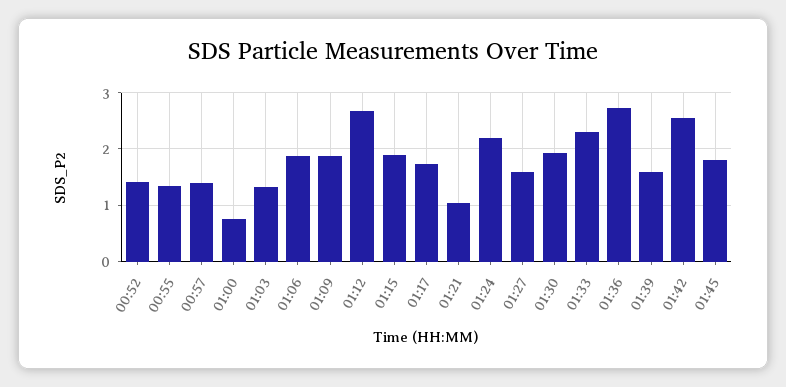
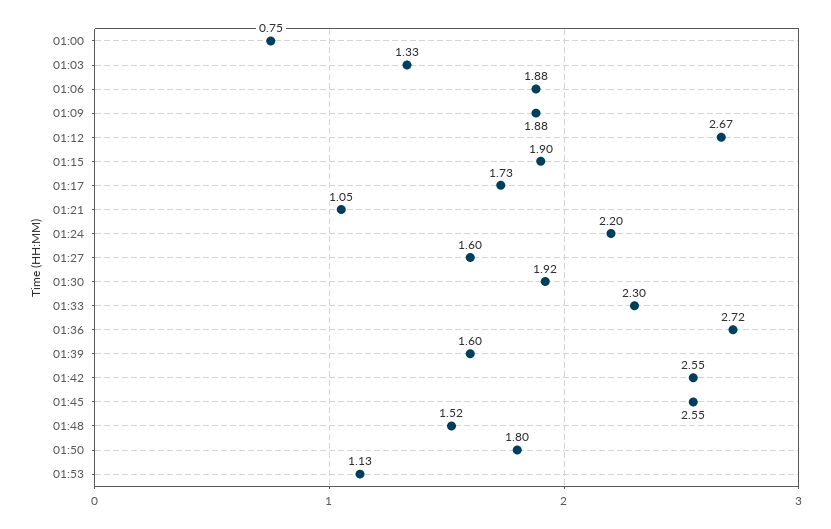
00:52: 1.4 -> none
00:55: 1.4 -> none
00:57: 1.4 -> none
01:45: 1.8 -> 2.55
01:48: none -> 1.52
01:50: none -> 1.8
01:53: none -> 1.13

